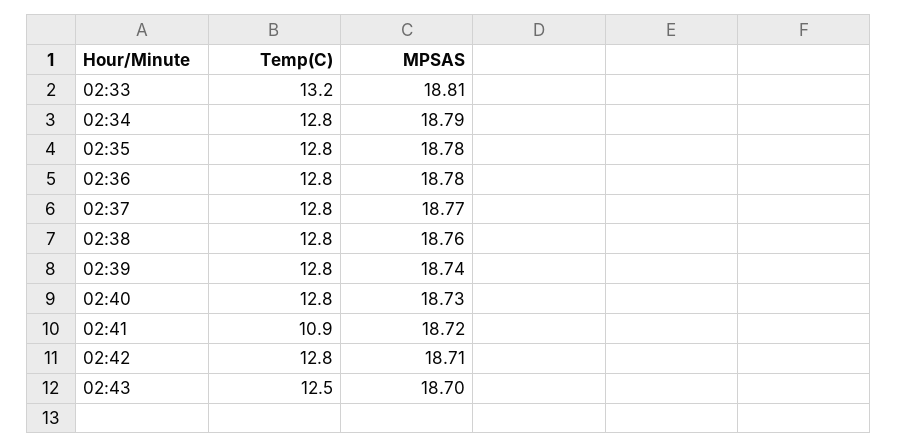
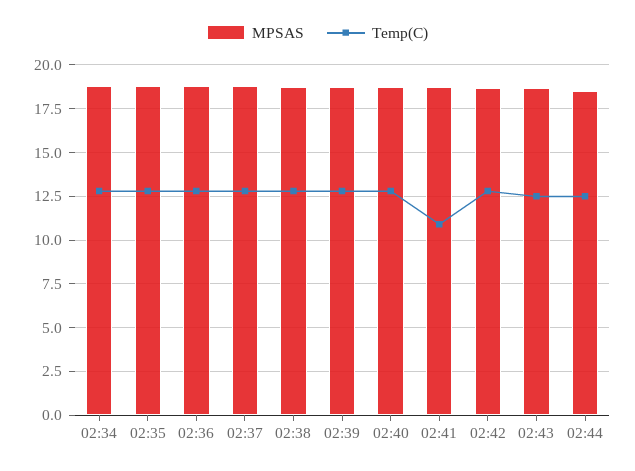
Temp(C), 02:33: 13.2 -> none
MPSAS, 02:33: 18.81 -> none
MPSAS, 02:44: none -> 18.5
Temp(C), 02:44: none -> 12.5

